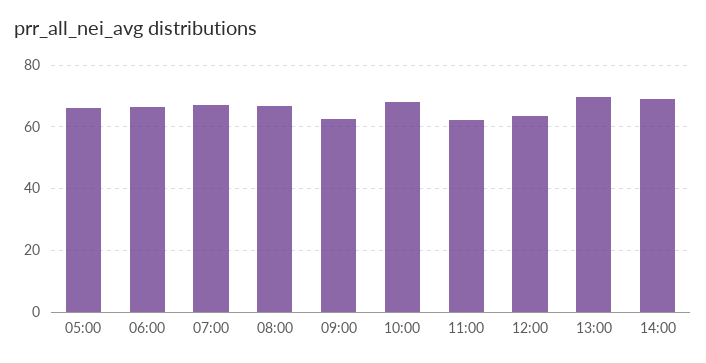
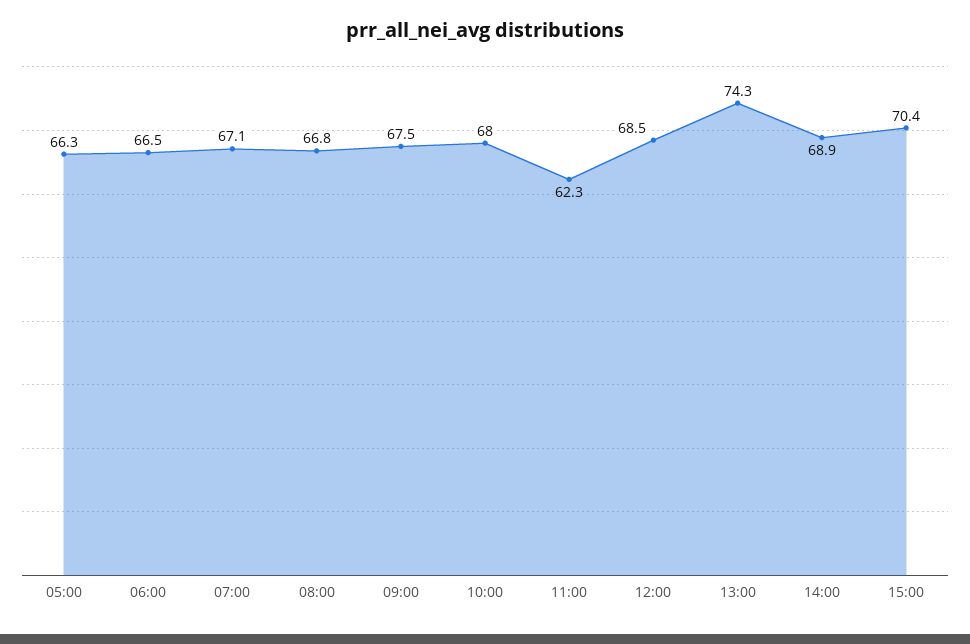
09:00: 62 -> 67.5
12:00: 64 -> 68.5
13:00: 70 -> 74.3
15:00: none -> 70.4

